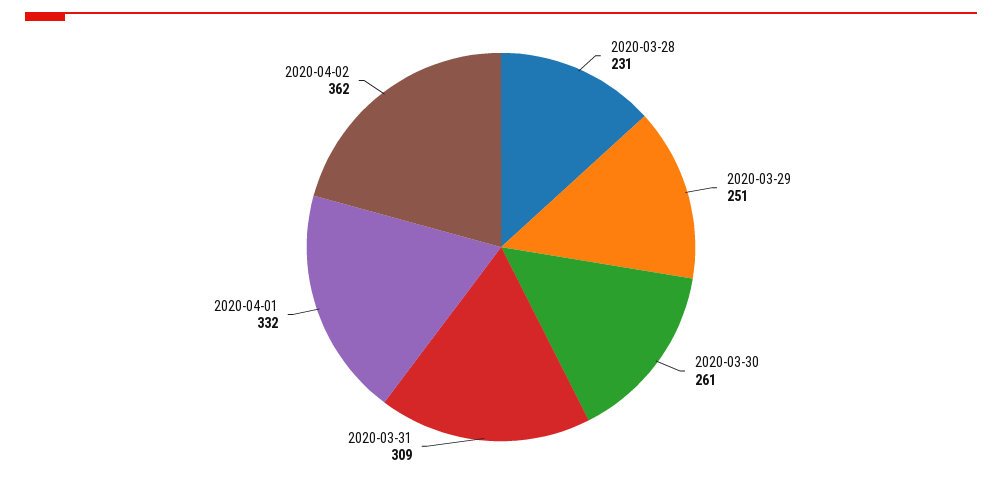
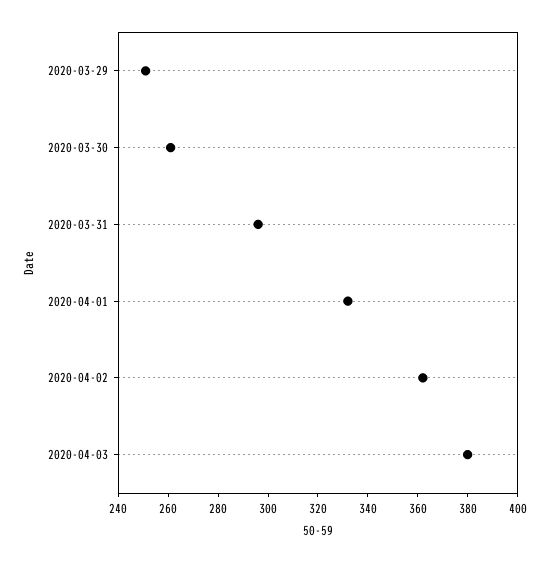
2020-03-28: 231 -> none
2020-03-31: 309 -> 295
2020-04-03: none -> 380

